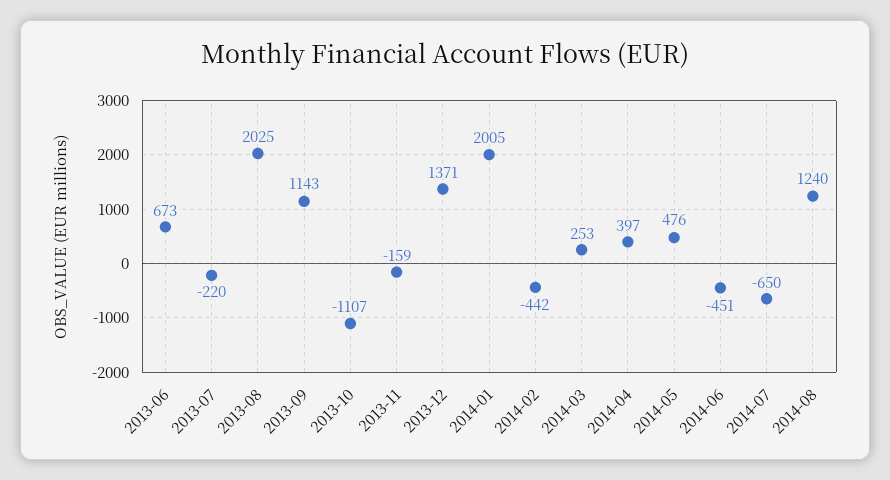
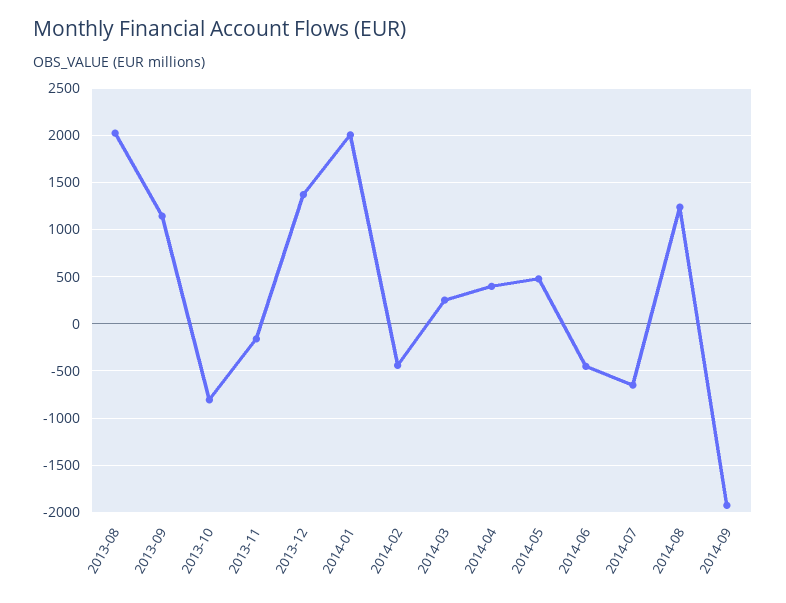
2013-06: 673 -> none
2013-07: -220 -> none
2013-10: -1107 -> -800
2014-09: none -> -1900

